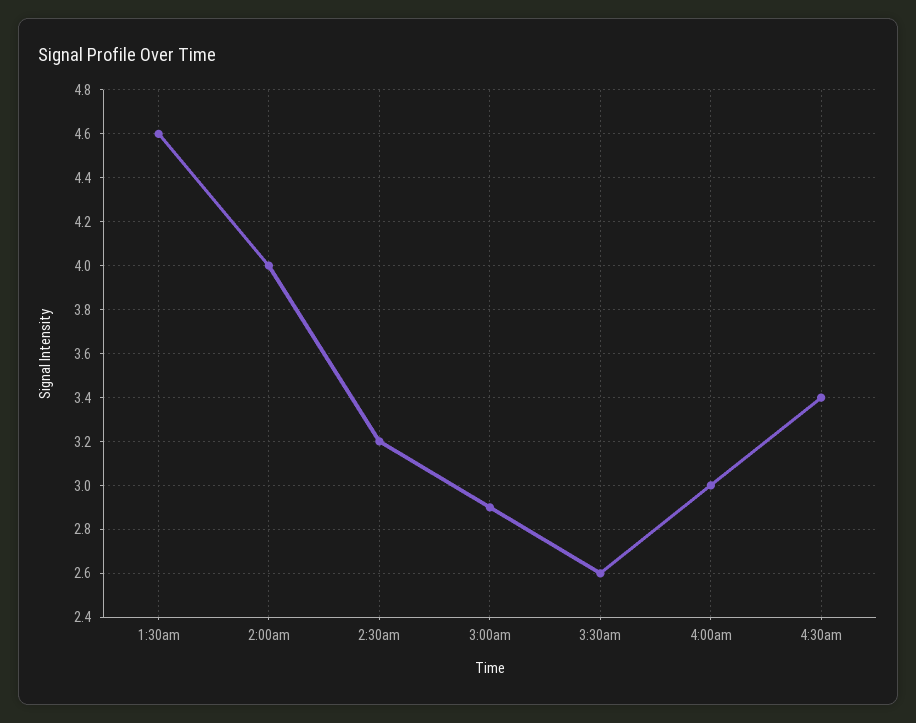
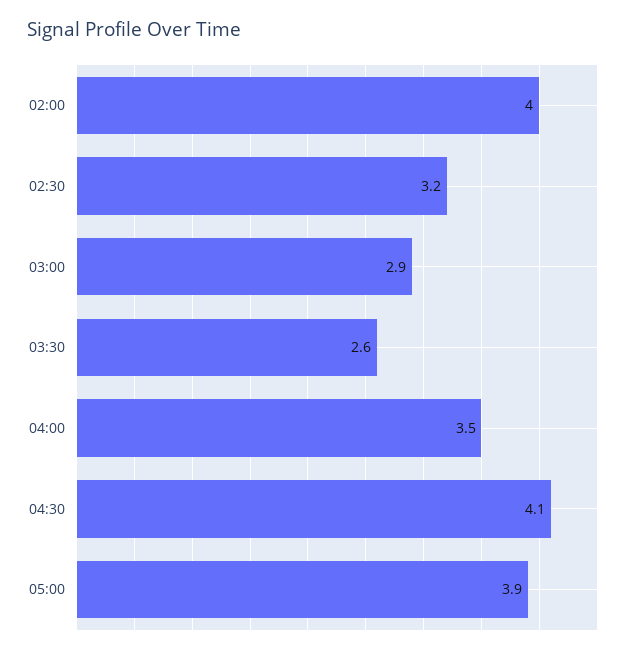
1:30am: 4.6 -> none
4:00am: 3 -> 3.5
4:30am: 3.4 -> 4.1
05:00: none -> 3.9

